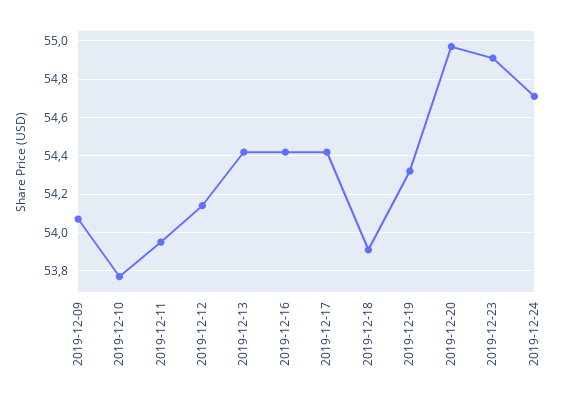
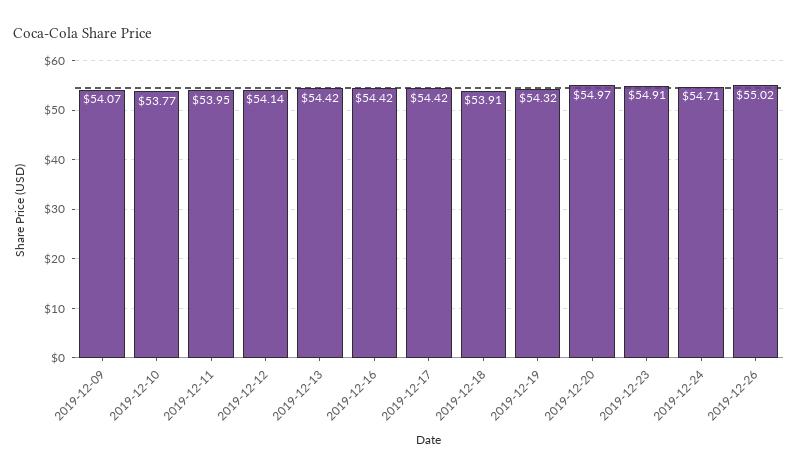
2019-12-26: none -> 55.02

